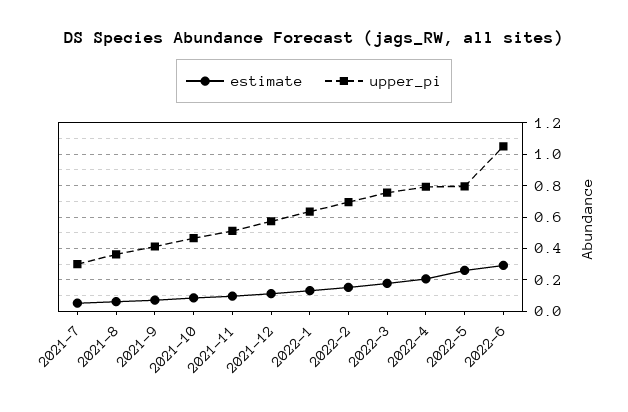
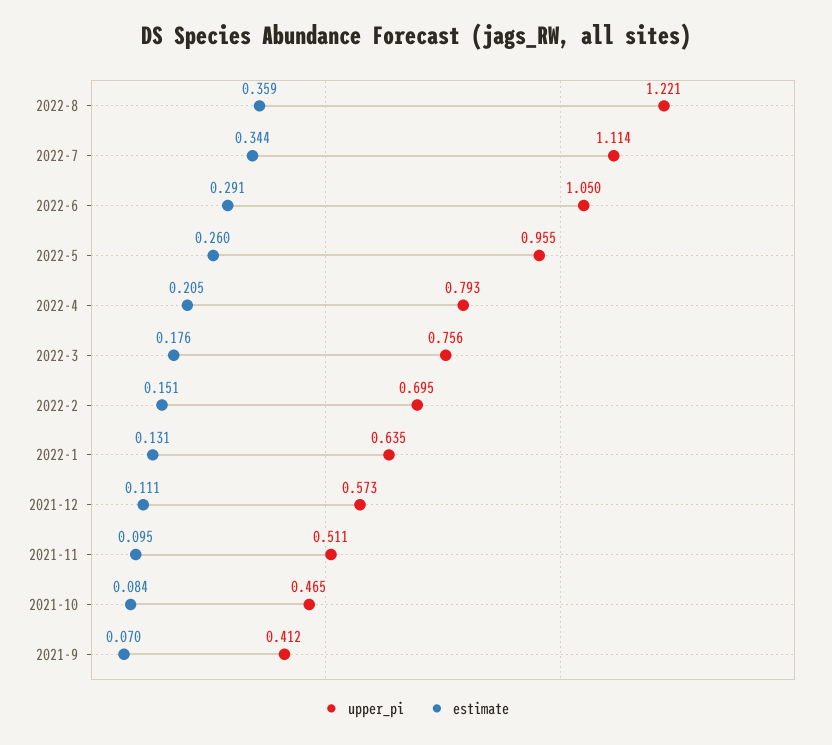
estimate, 2021-7: 0.05 -> none
upper_pi, 2021-7: 0.3 -> none
estimate, 2021-8: 0.05 -> none
upper_pi, 2021-8: 0.35 -> none
upper_pi, 2022-5: 0.8 -> 0.955
upper_pi, 2022-8: none -> 1.221
estimate, 2022-8: none -> 0.359
upper_pi, 2022-7: none -> 1.114
estimate, 2022-7: none -> 0.344

